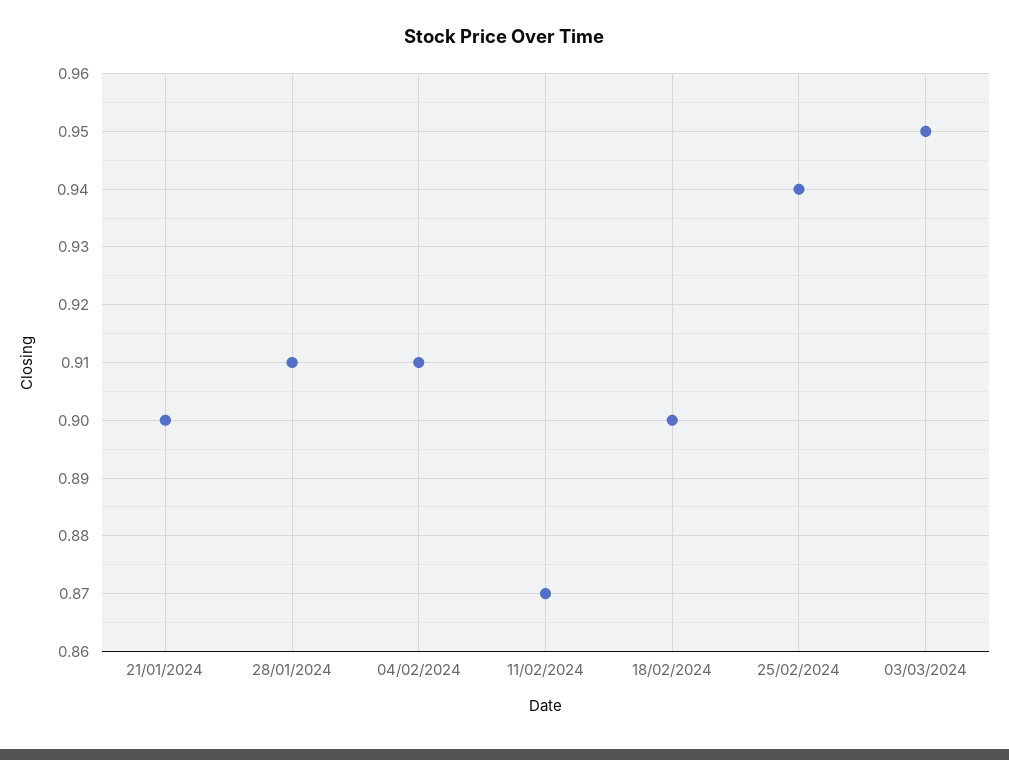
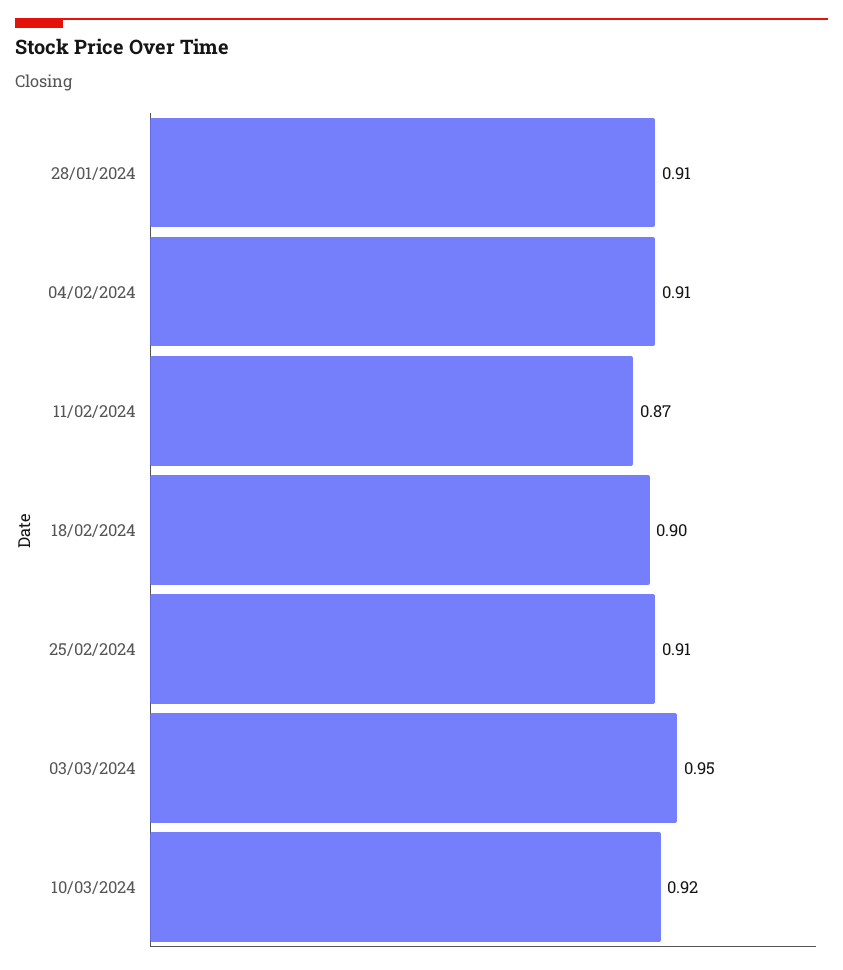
21/01/2024: 0.9 -> none
25/02/2024: 0.94 -> 0.91
10/03/2024: none -> 0.92

